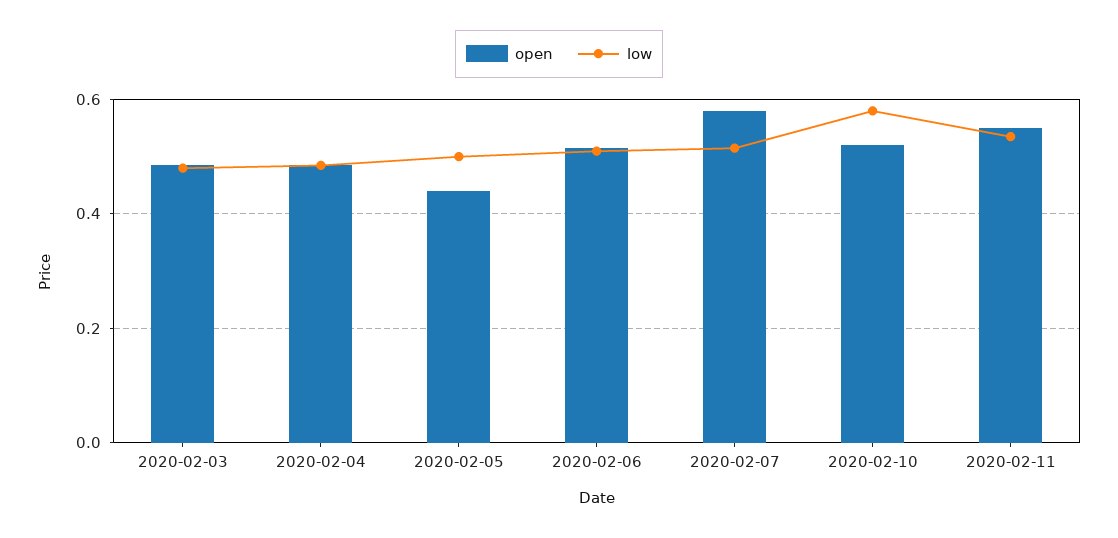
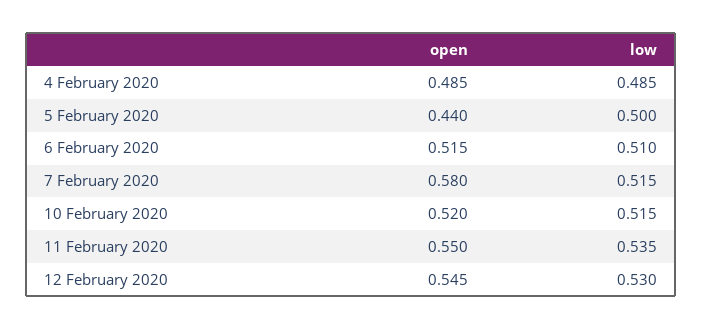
open, 2020-02-03: 0.48 -> none
low, 2020-02-03: 0.48 -> none
low, 2020-02-10: 0.58 -> 0.515
open, 12 February 2020: none -> 0.545
low, 12 February 2020: none -> 0.53

